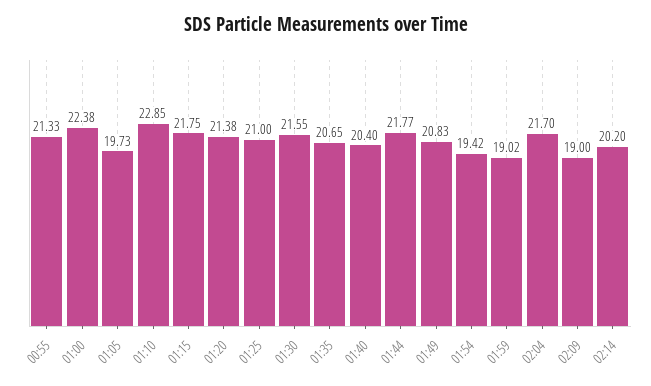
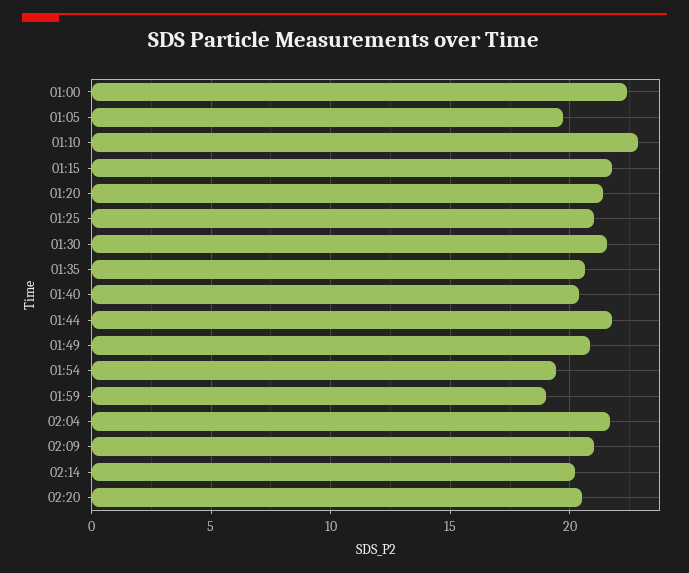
00:55: 21.33 -> none
02:09: 19 -> 21
02:20: none -> 20.5

